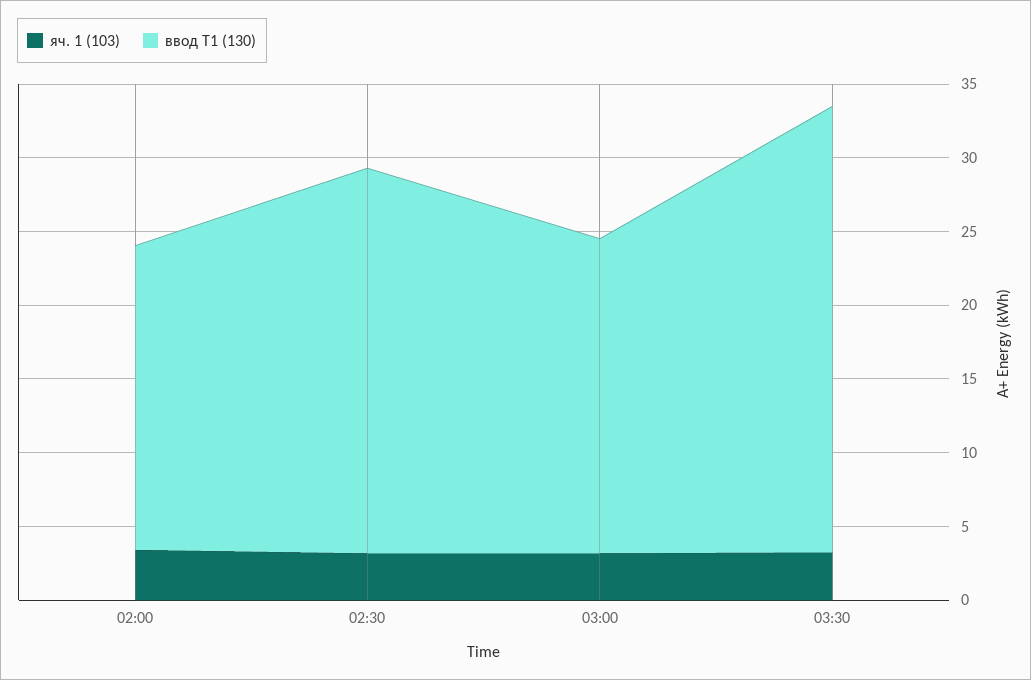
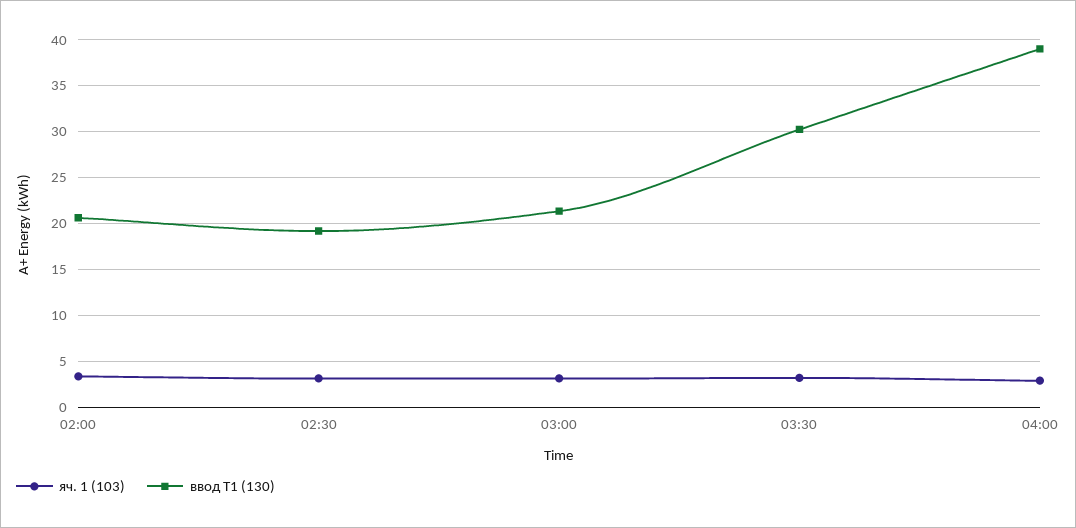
ввод Т1 (130), 02:30: 26 -> 19
яч. 1 (103), 04:00: none -> 3
ввод Т1 (130), 04:00: none -> 39

